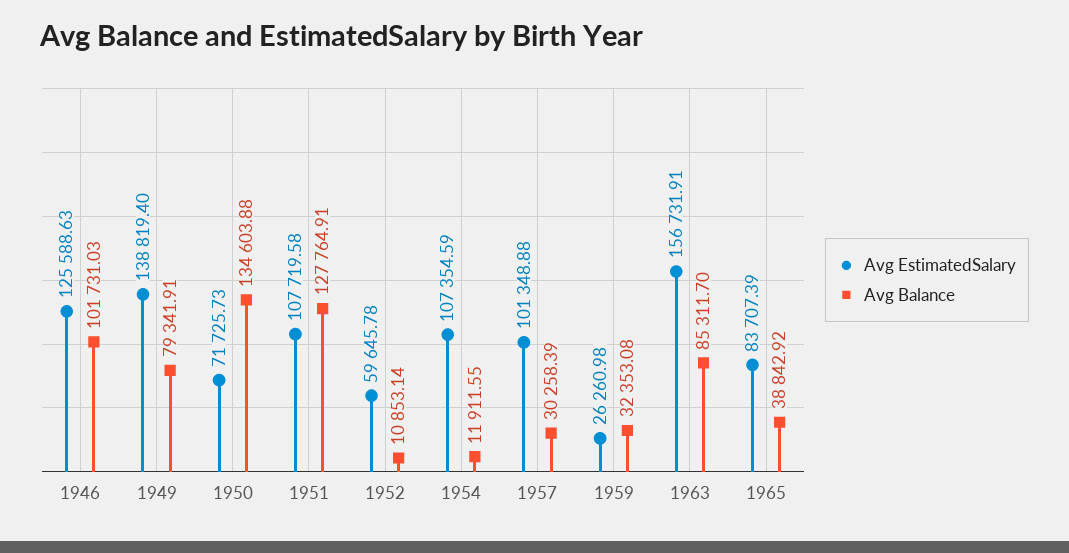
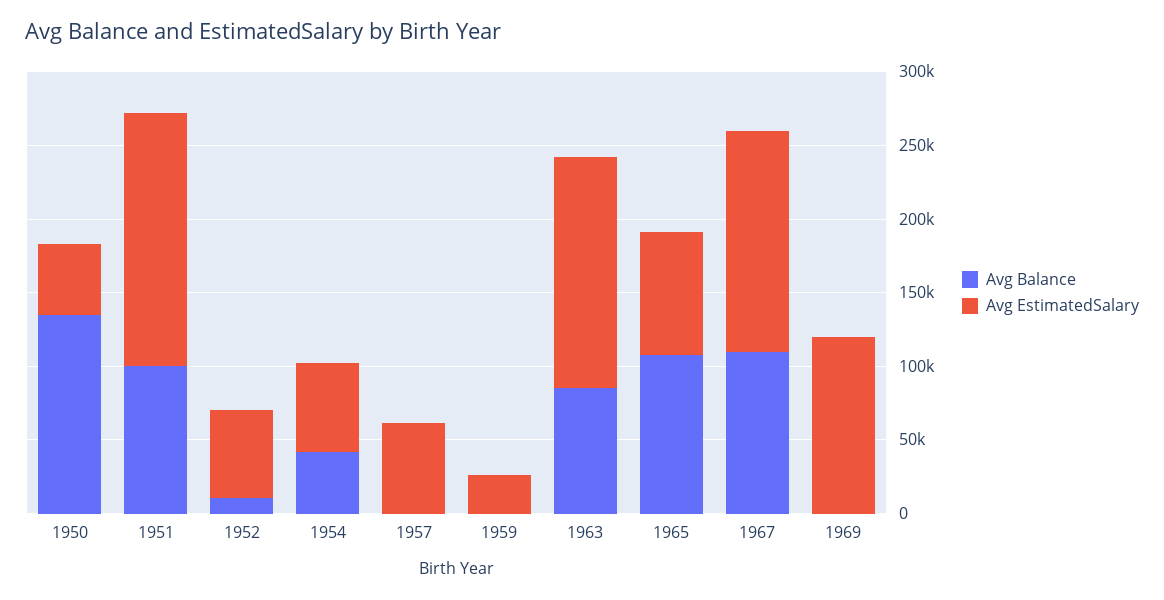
Avg EstimatedSalary, 1946: 125588.63 -> none
Avg Balance, 1946: 101731.03 -> none
Avg EstimatedSalary, 1949: 138819.4 -> none
Avg Balance, 1949: 79341.91 -> none
Avg EstimatedSalary, 1950: 71725.73 -> 50000
Avg EstimatedSalary, 1951: 107719.58 -> 170000
Avg Balance, 1951: 127764.91 -> 100000
Avg EstimatedSalary, 1954: 107354.59 -> 60000
Avg Balance, 1954: 11911.55 -> 40000
Avg EstimatedSalary, 1957: 101348.88 -> 60000
Avg Balance, 1957: 30258.39 -> 0
Avg Balance, 1959: 32353.08 -> 0
Avg Balance, 1965: 38842.92 -> 110000
Avg Balance, 1967: none -> 110000
Avg EstimatedSalary, 1967: none -> 150000
Avg Balance, 1969: none -> 0
Avg EstimatedSalary, 1969: none -> 120000

